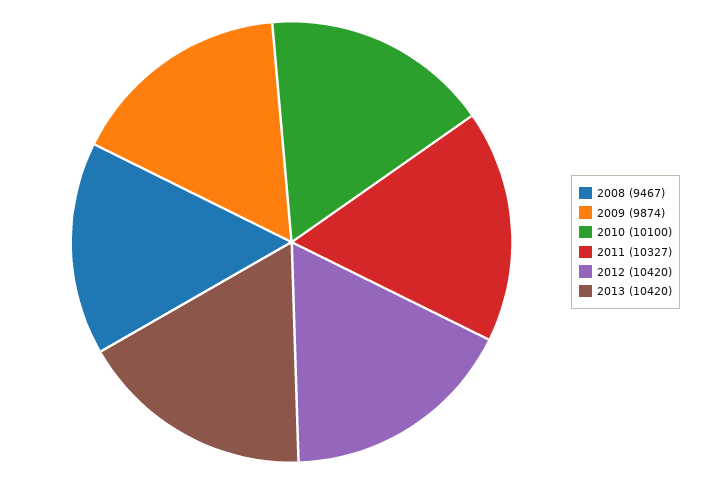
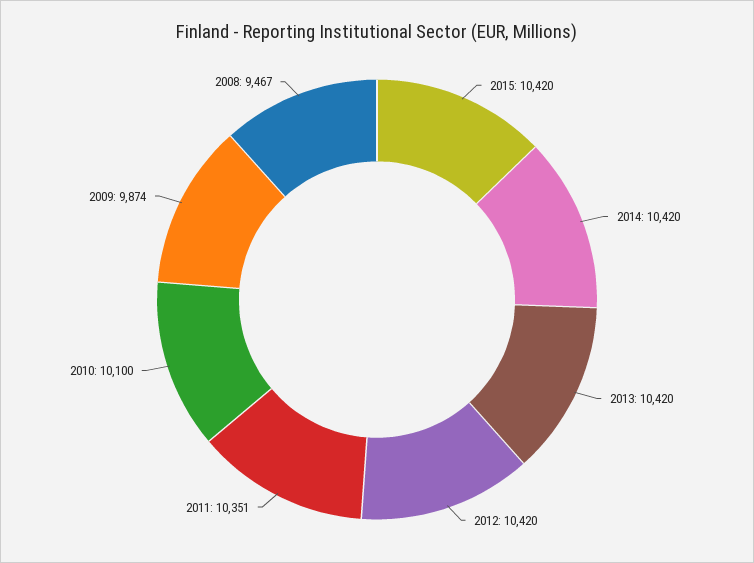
2011: 10327 -> 10351
2015: none -> 10420
2014: none -> 10420

